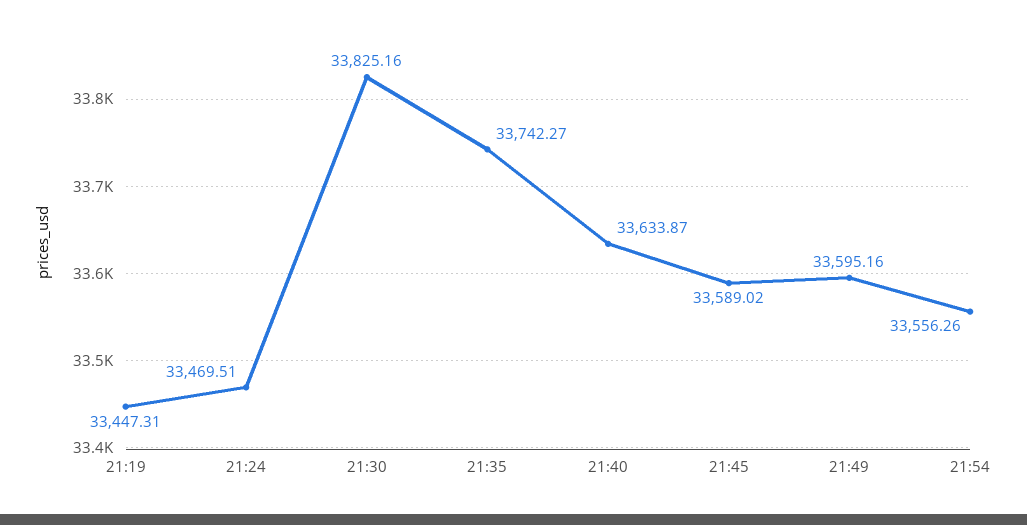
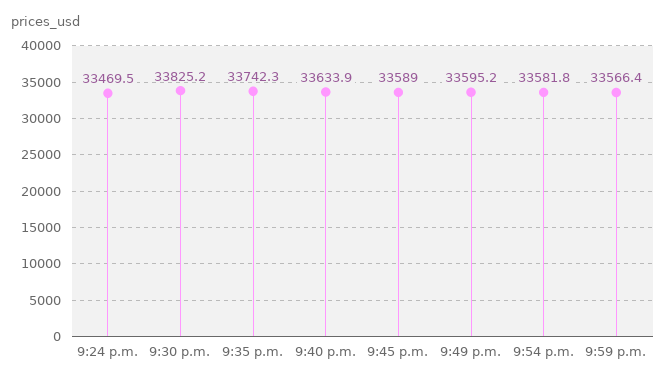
21:19: 33447.31 -> none
21:54: 33556.26 -> 33581.8
9:59 p.m.: none -> 33566.4

